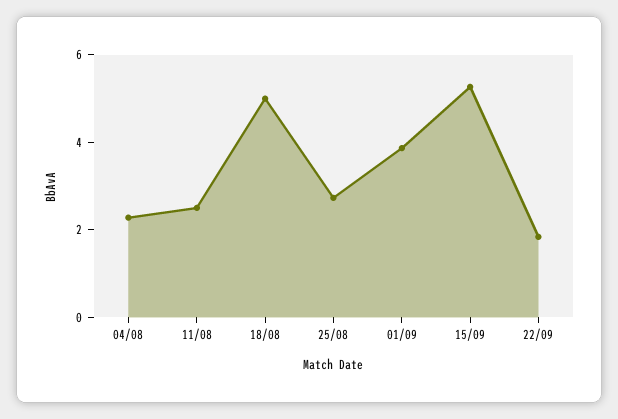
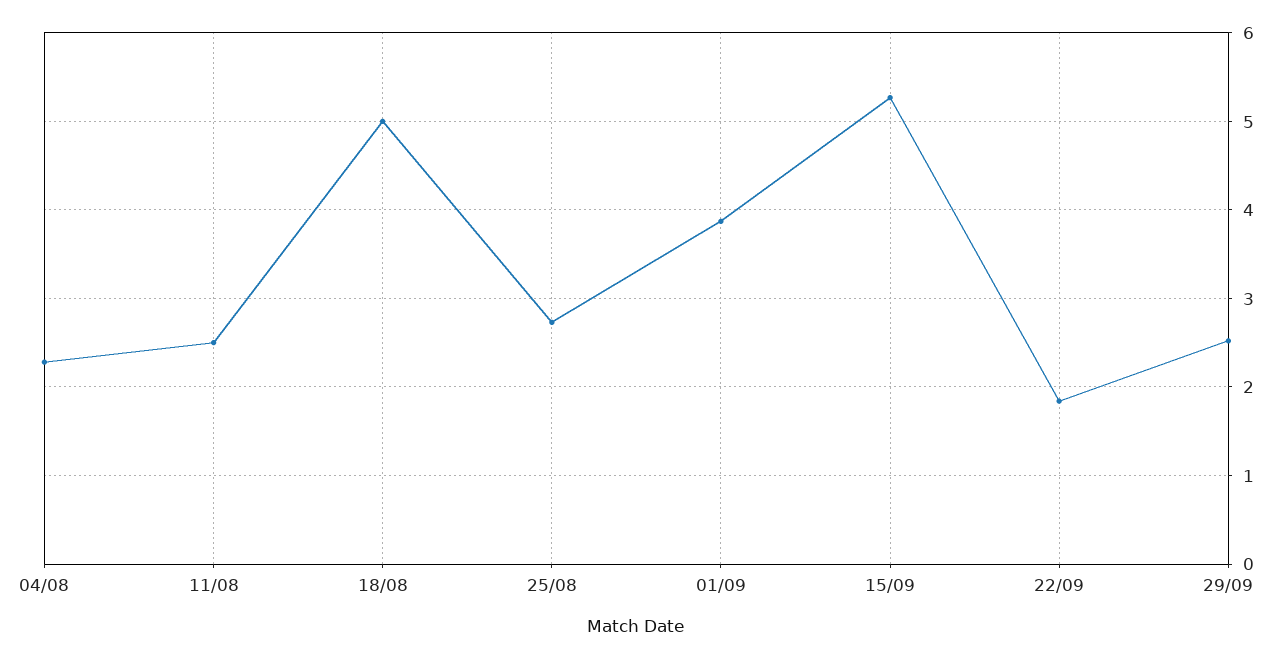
29/09: none -> 2.5

